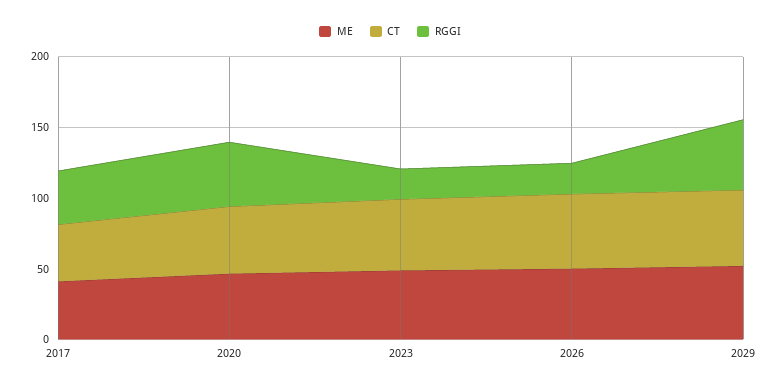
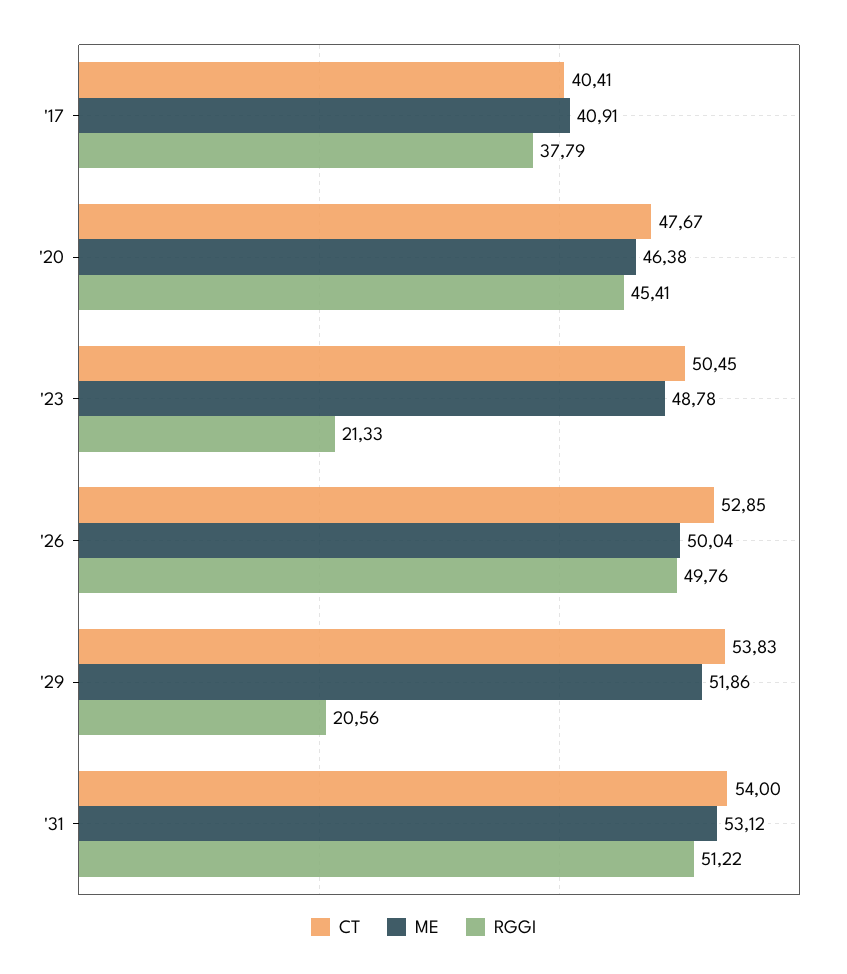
RGGI, 2026: 20 -> 49.76
RGGI, 2029: 50 -> 20.56
CT, '31: none -> 54
ME, '31: none -> 53.12
RGGI, '31: none -> 51.22

